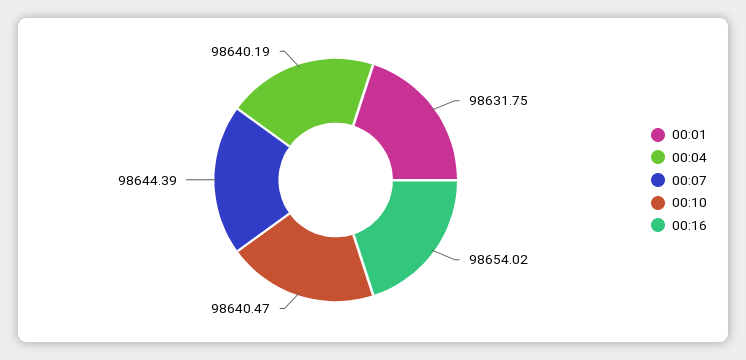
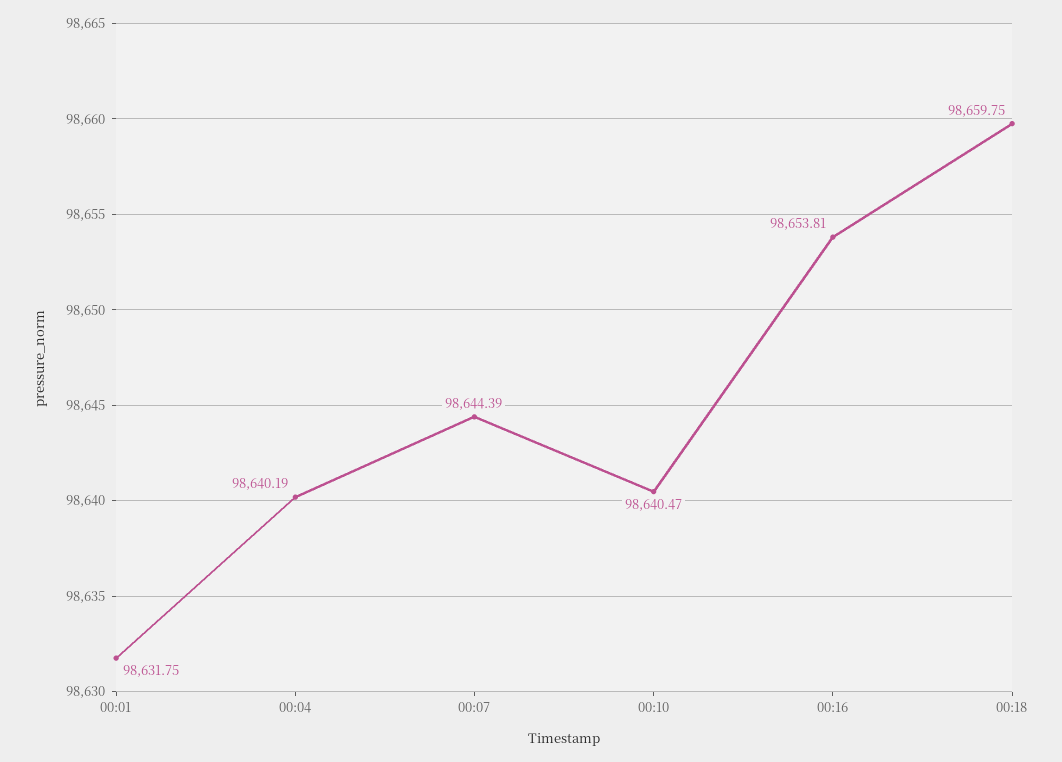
00:16: 98654.02 -> 98653.81
00:18: none -> 98659.75

